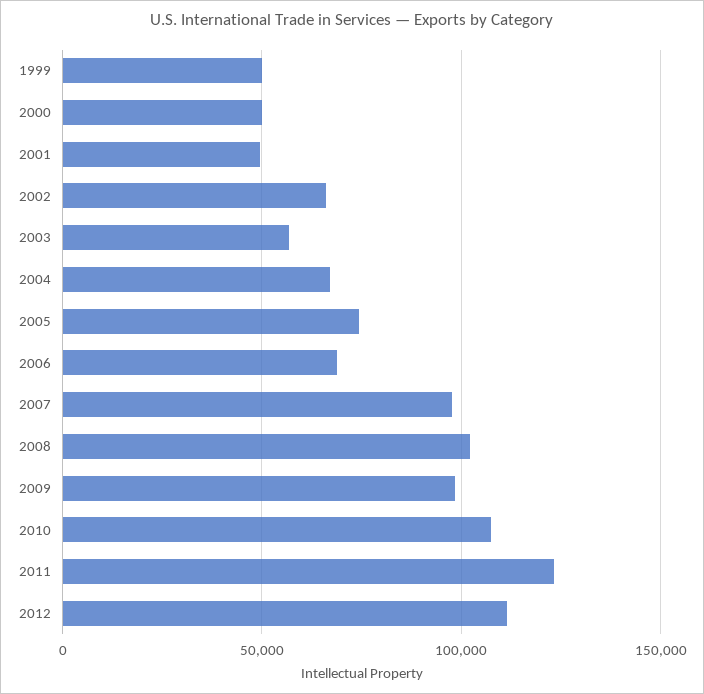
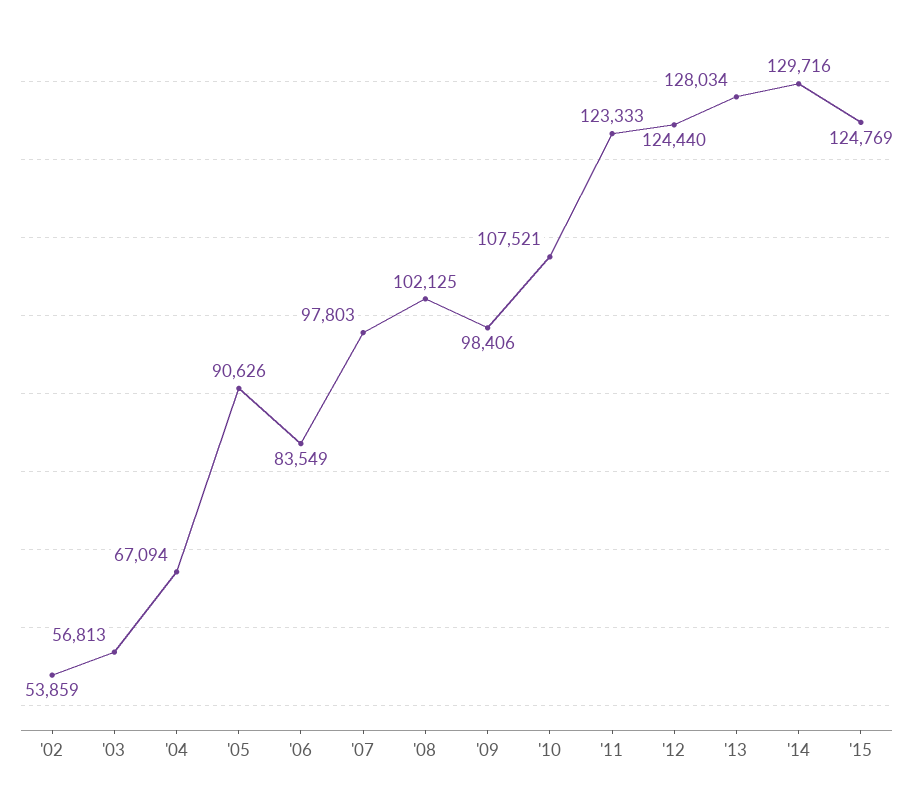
1999: 50000 -> none
2000: 50000 -> none
2001: 50000 -> none
2002: 65000 -> 53859
2005: 75000 -> 90626
2006: 70000 -> 83549
2012: 110000 -> 124440
'13: none -> 128034
'14: none -> 129716
'15: none -> 124769

